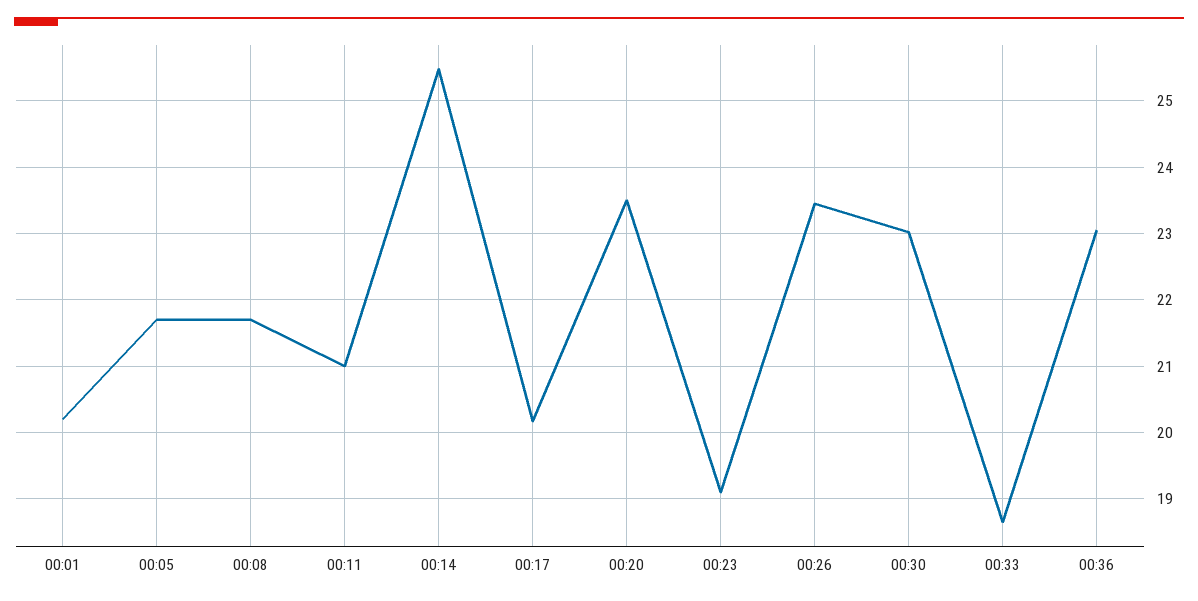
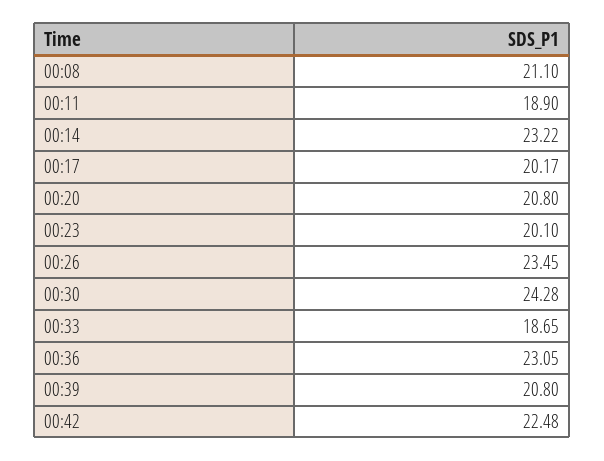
00:01: 20.2 -> none
00:05: 21.7 -> none
00:08: 21.7 -> 21.1
00:11: 21 -> 18.9
00:14: 25.5 -> 23.22
00:20: 23.5 -> 20.8
00:23: 19.1 -> 20.1
00:30: 23 -> 24.28
00:39: none -> 20.8
00:42: none -> 22.48

